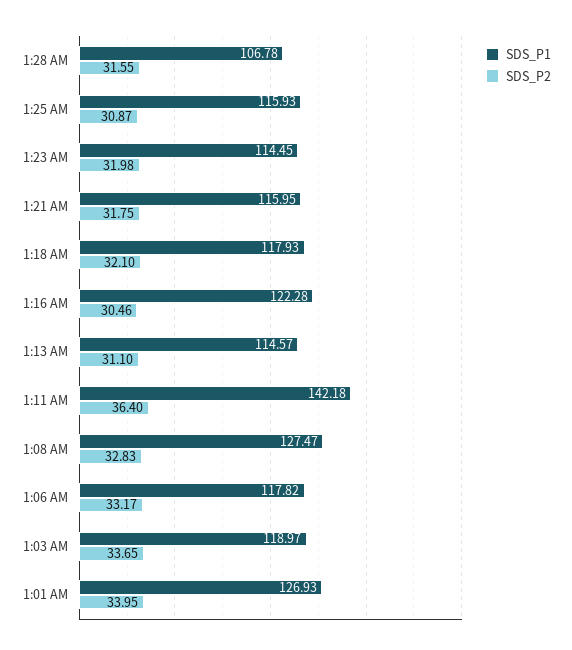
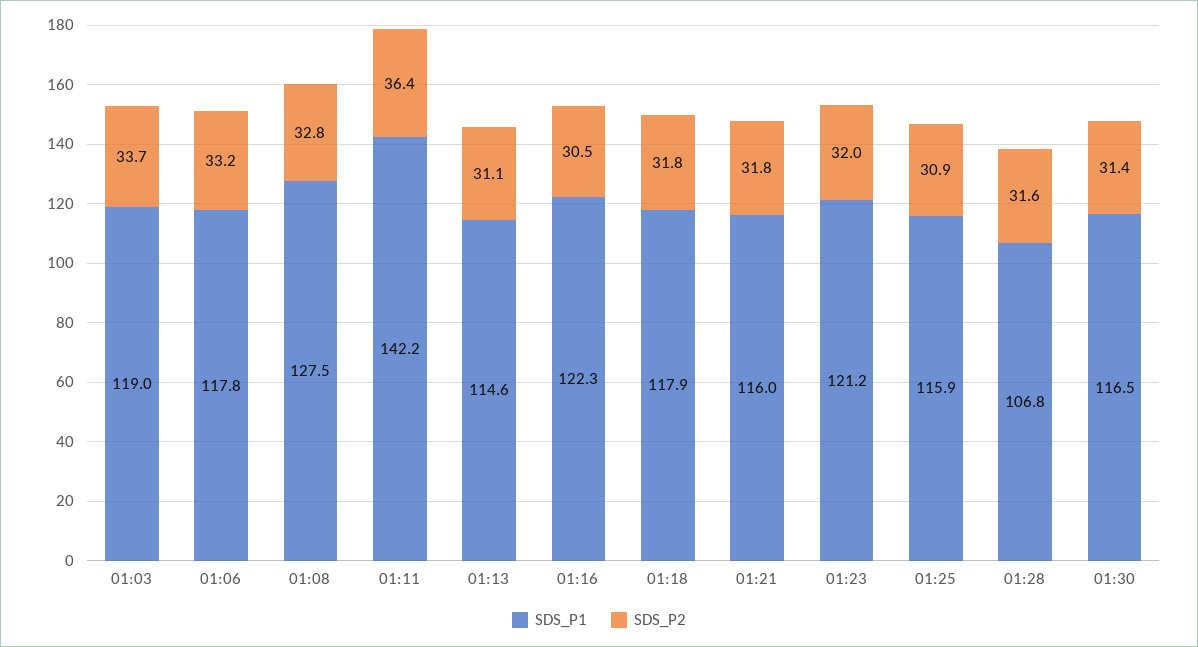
SDS_P1, 1:23 AM: 114.45 -> 121.2
SDS_P2, 1:18 AM: 32.1 -> 31.8
SDS_P1, 1:01 AM: 126.93 -> none
SDS_P2, 1:01 AM: 33.95 -> none
SDS_P1, 01:30: none -> 116.5
SDS_P2, 01:30: none -> 31.4

